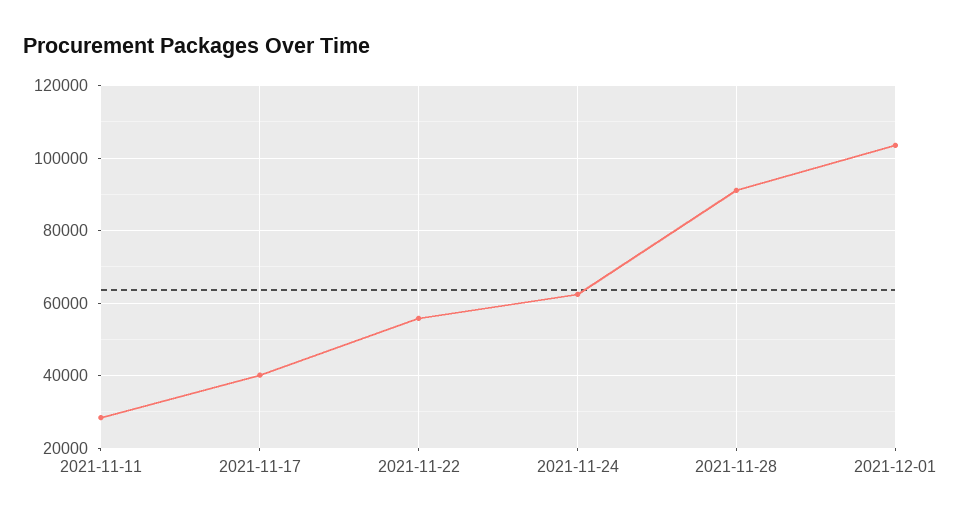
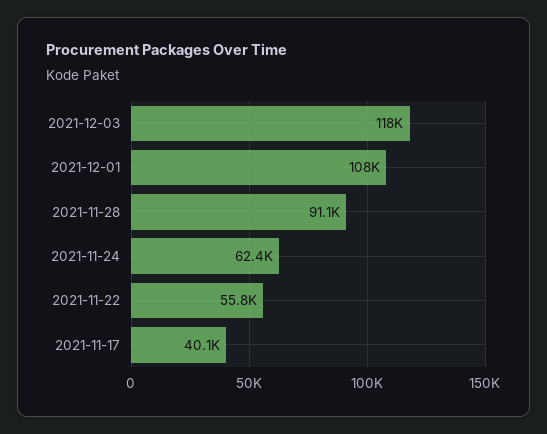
2021-11-11: 28000 -> none
2021-12-01: 104000 -> 108000
2021-12-03: none -> 118000

